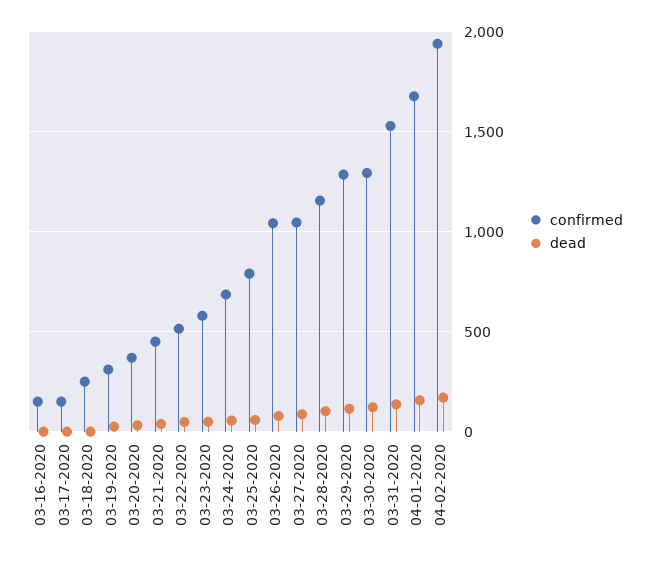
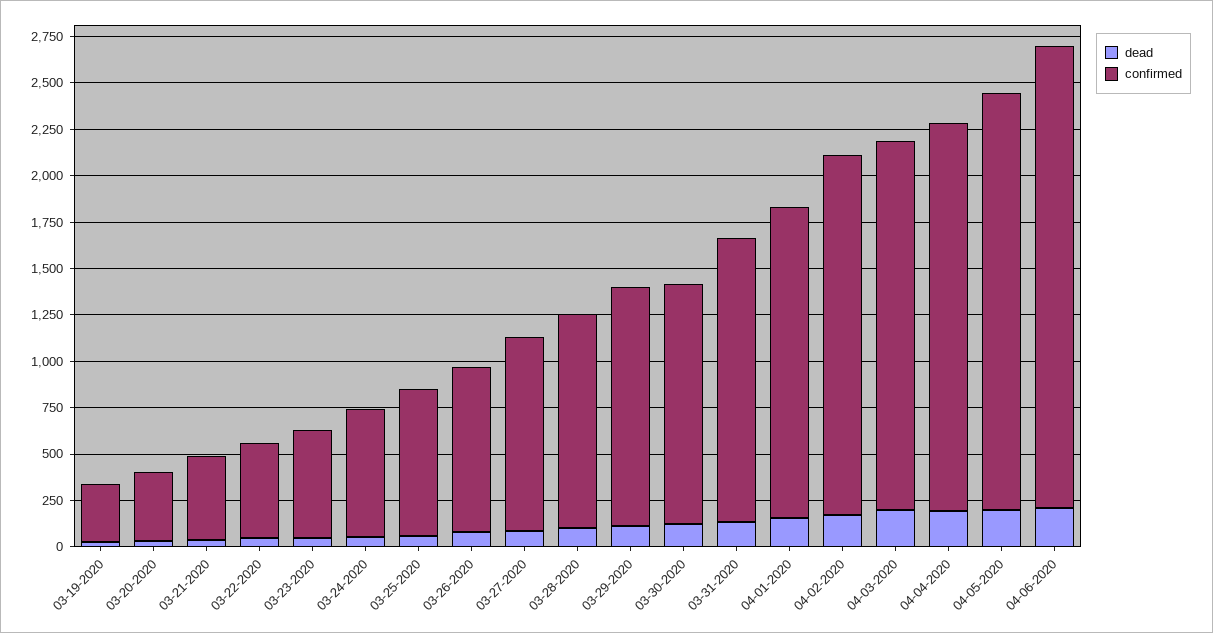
confirmed, 03-16-2020: 150 -> none
dead, 03-16-2020: 0 -> none
confirmed, 03-17-2020: 150 -> none
dead, 03-17-2020: 0 -> none
confirmed, 03-18-2020: 250 -> none
dead, 03-18-2020: 0 -> none
confirmed, 03-26-2020: 1050 -> 900
dead, 04-03-2020: none -> 200
confirmed, 04-03-2020: none -> 2000
dead, 04-04-2020: none -> 200
confirmed, 04-04-2020: none -> 2100
dead, 04-05-2020: none -> 200
confirmed, 04-05-2020: none -> 2250
dead, 04-06-2020: none -> 200
confirmed, 04-06-2020: none -> 2500

